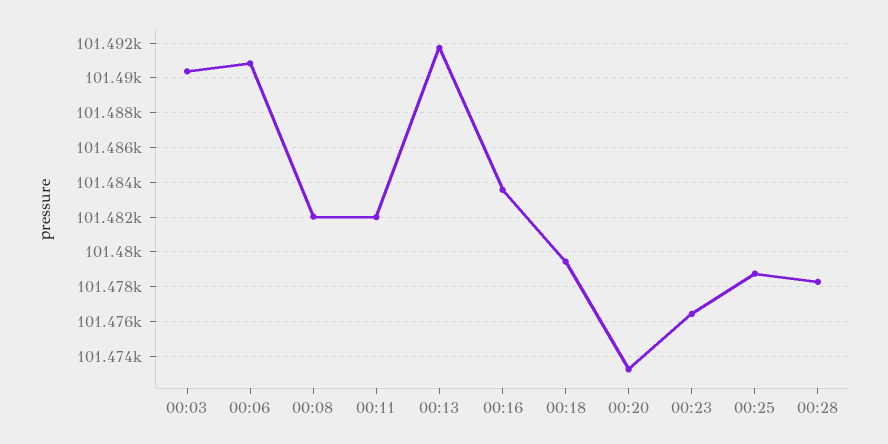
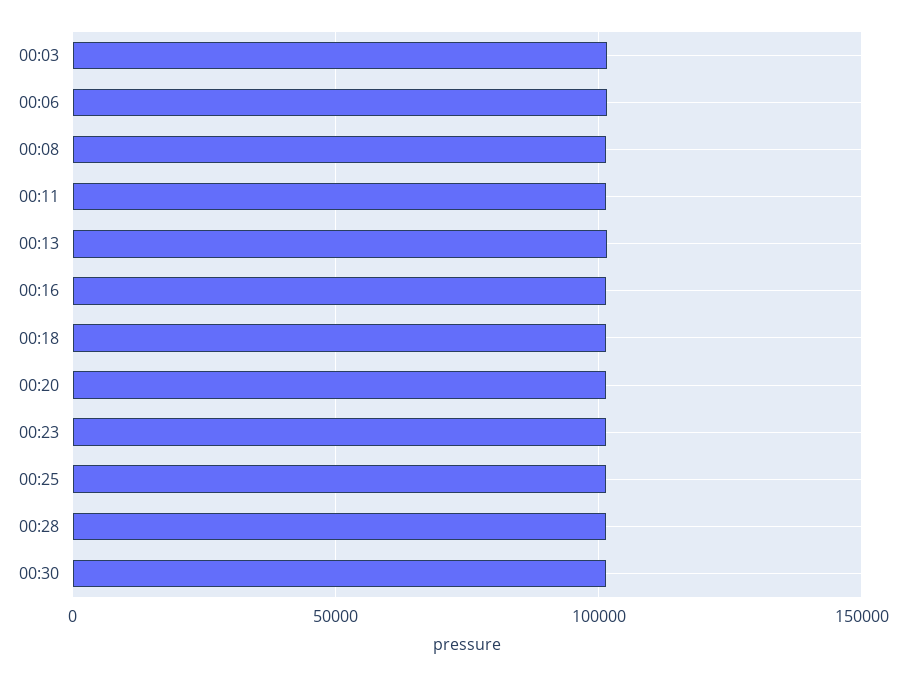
00:30: none -> 100000

